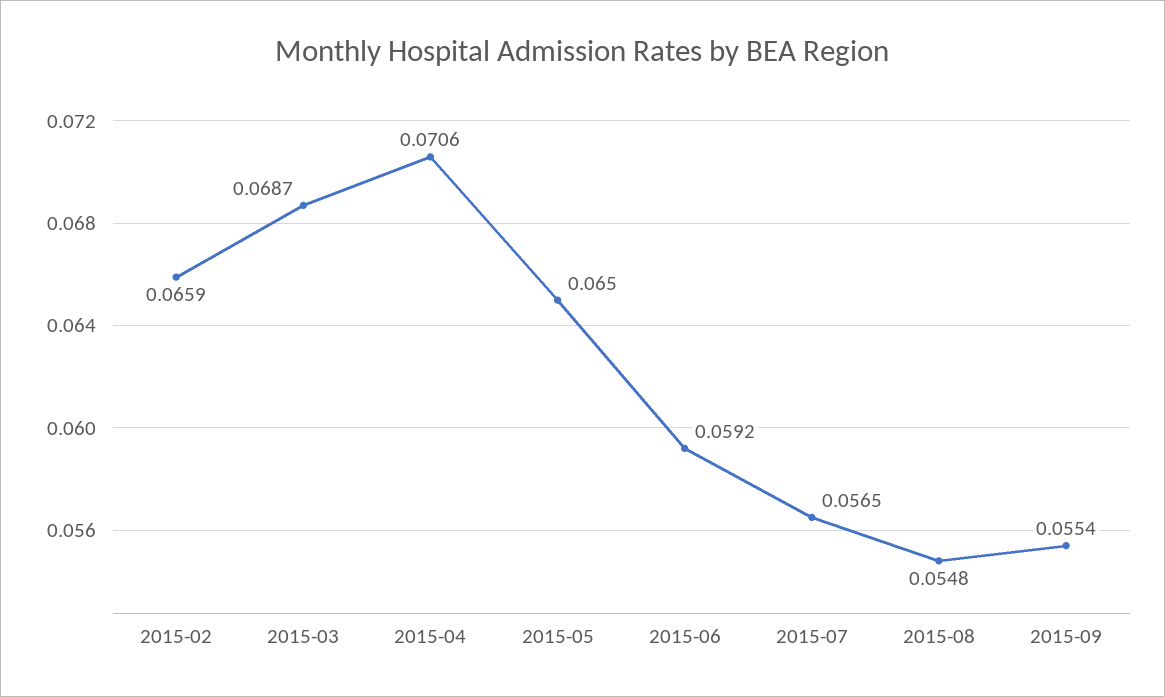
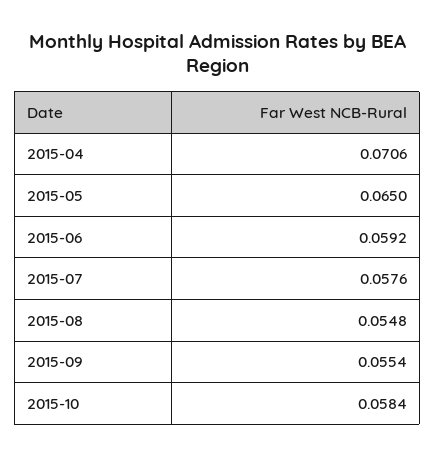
2015-02: 0.0659 -> none
2015-03: 0.0687 -> none
2015-07: 0.0565 -> 0.0576
2015-10: none -> 0.0584

